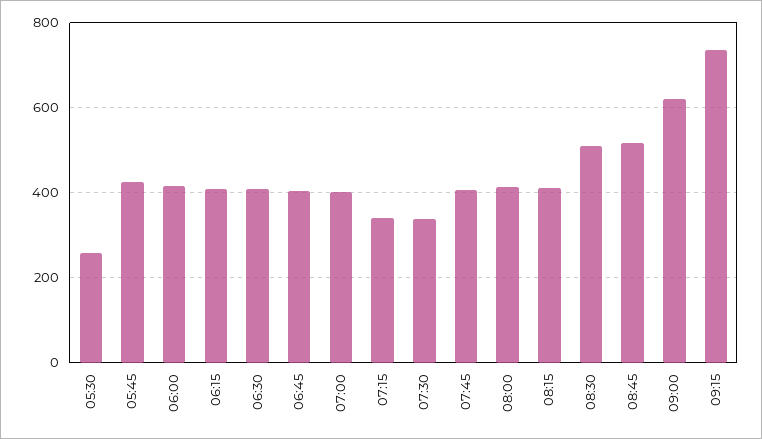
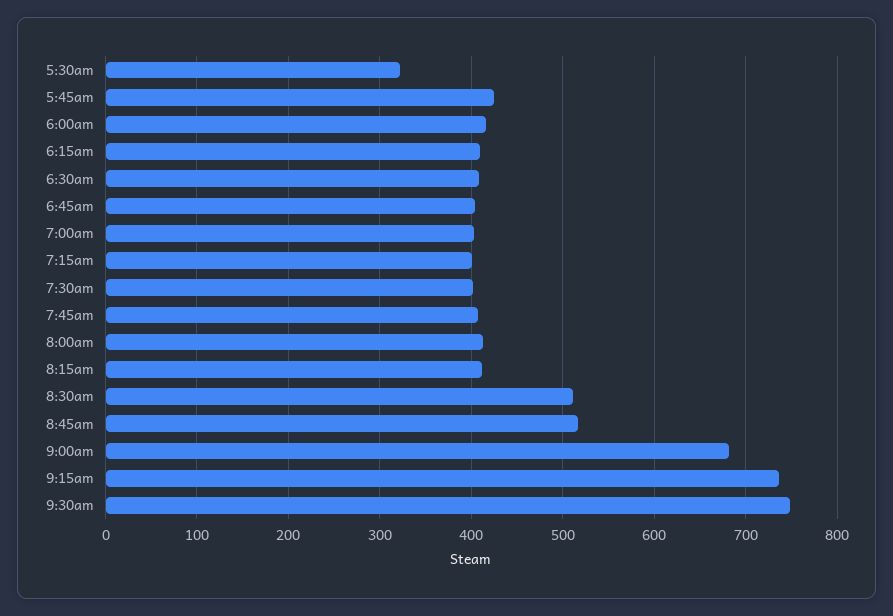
05:30: 260 -> 320
07:15: 340 -> 400
07:30: 340 -> 400
09:00: 620 -> 680
9:30am: none -> 750

